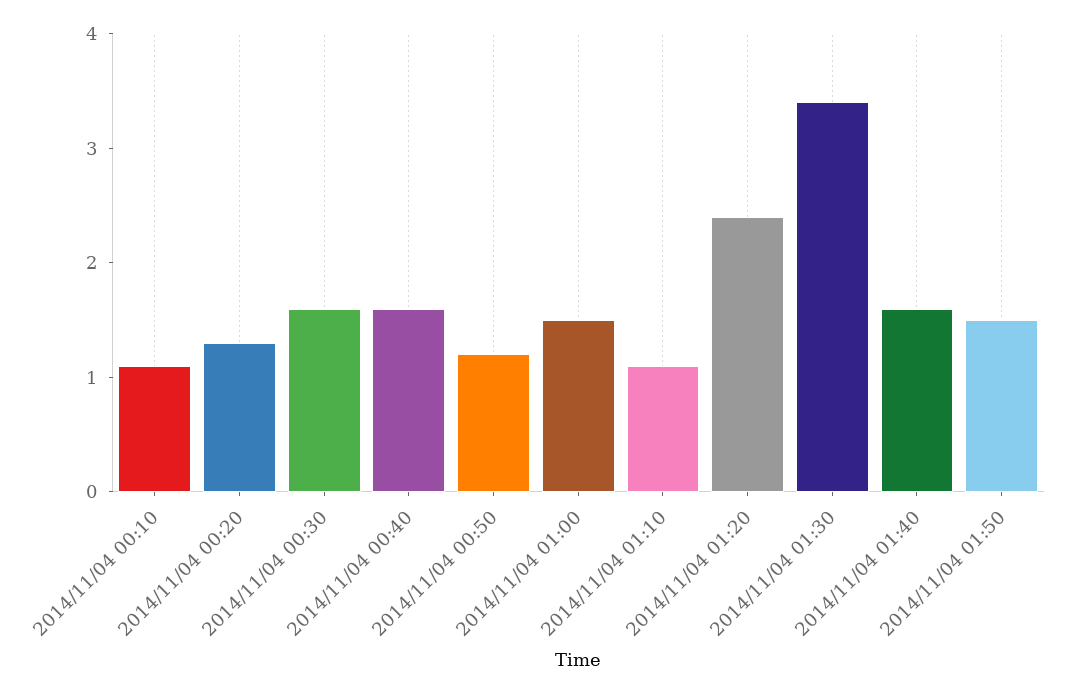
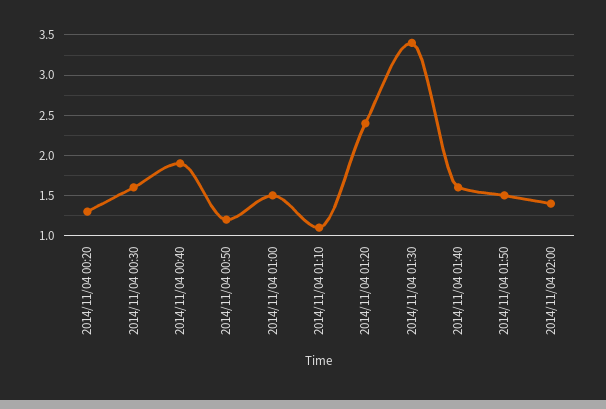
2014/11/04 00:10: 1.1 -> none
2014/11/04 00:40: 1.6 -> 1.9
2014/11/04 02:00: none -> 1.4

